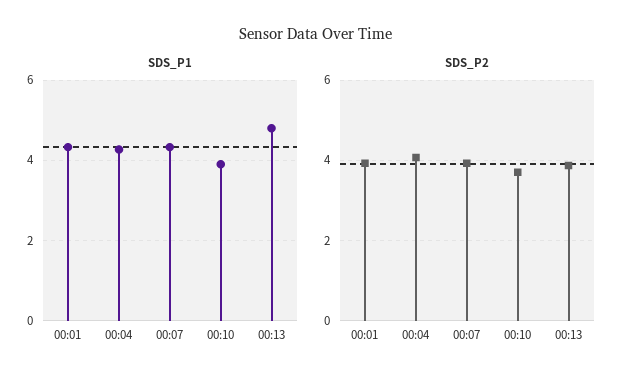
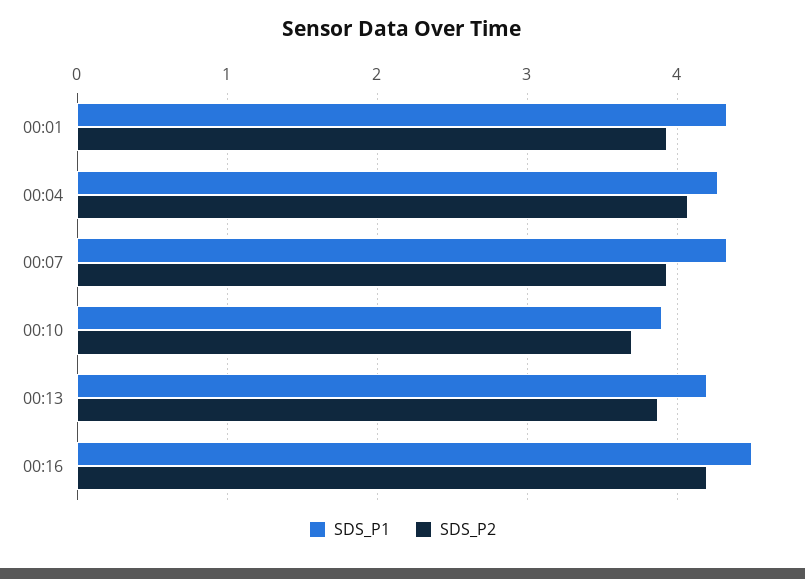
SDS_P1, 00:13: 4.8 -> 4.2
SDS_P1, 00:16: none -> 4.5
SDS_P2, 00:16: none -> 4.2

